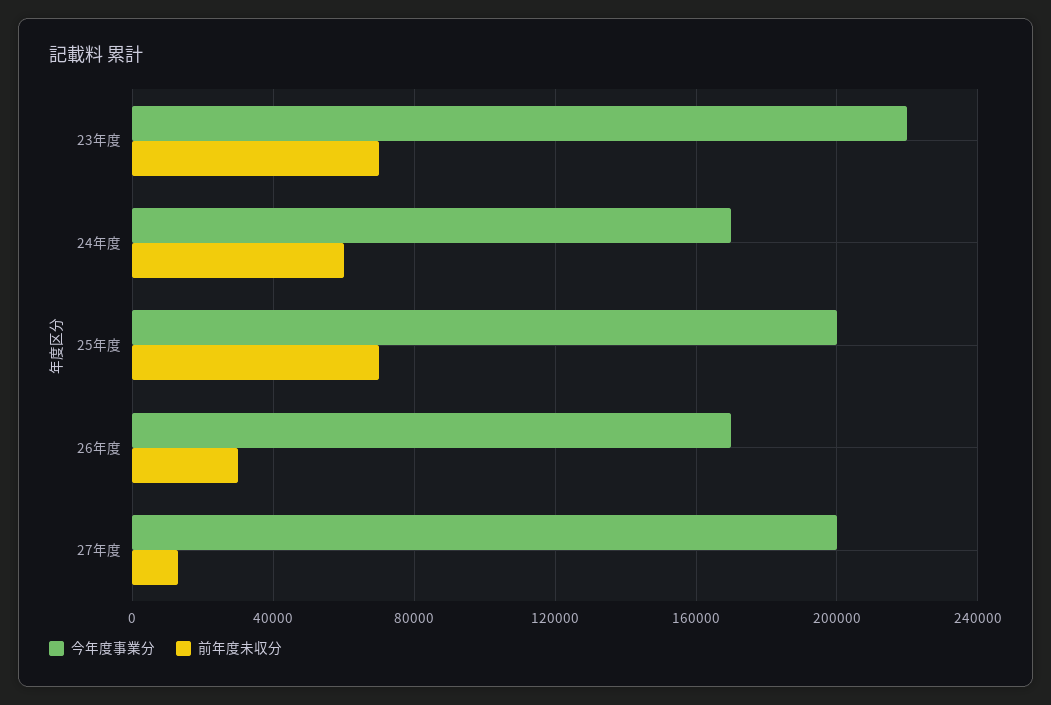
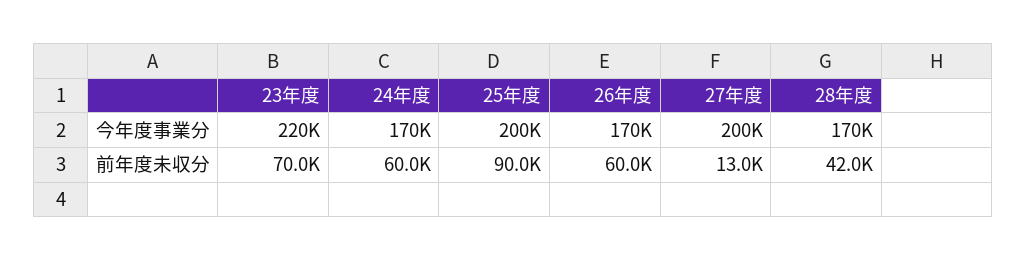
前年度未収分, 25年度: 70000 -> 90000
前年度未収分, 26年度: 30000 -> 60000
今年度事業分, 28年度: none -> 170000
前年度未収分, 28年度: none -> 42000

